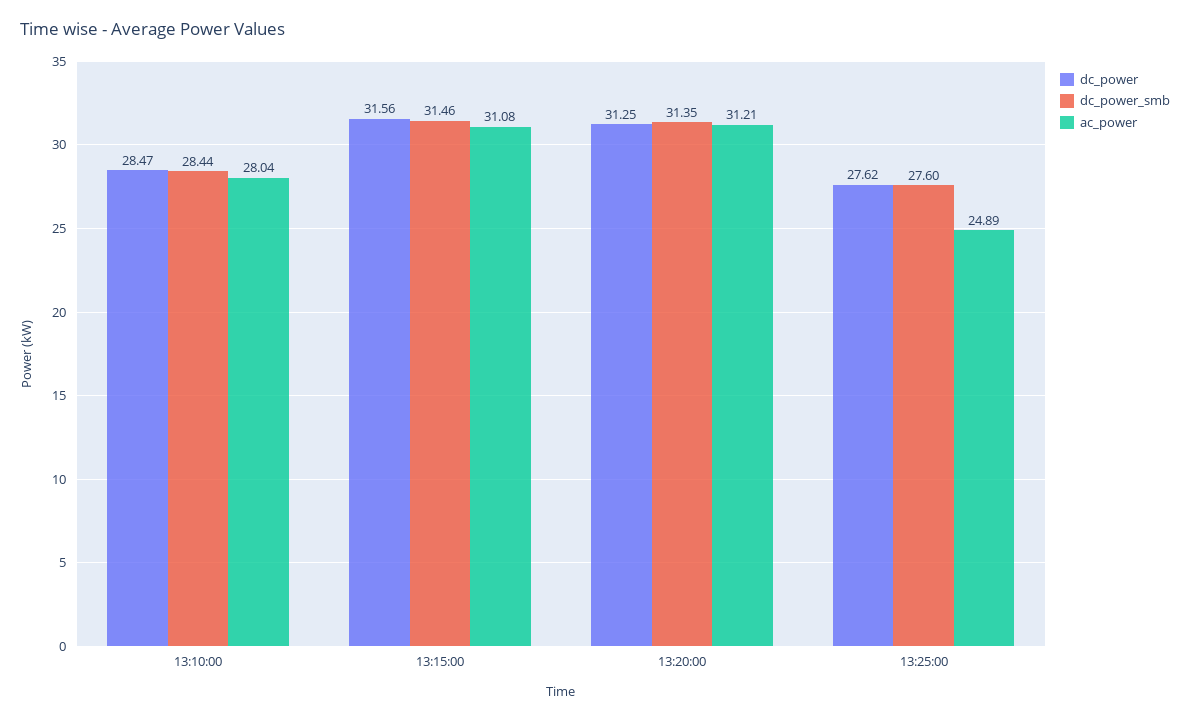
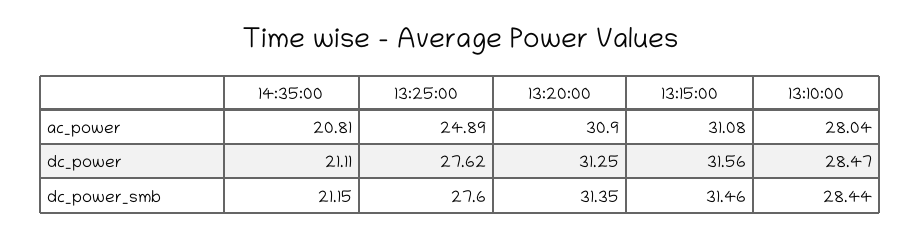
ac_power, 13:20:00: 31.21 -> 30.9
ac_power, 14:35:00: none -> 20.81
dc_power, 14:35:00: none -> 21.11
dc_power_smb, 14:35:00: none -> 21.15

